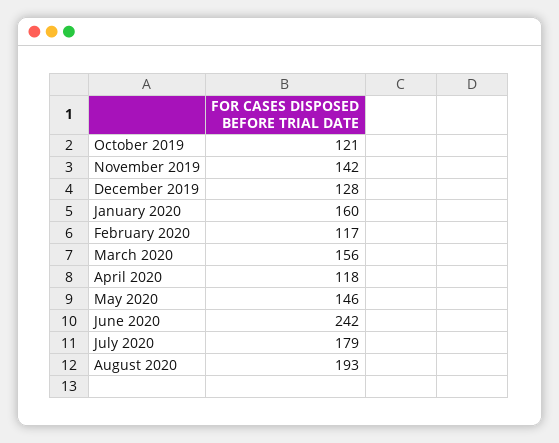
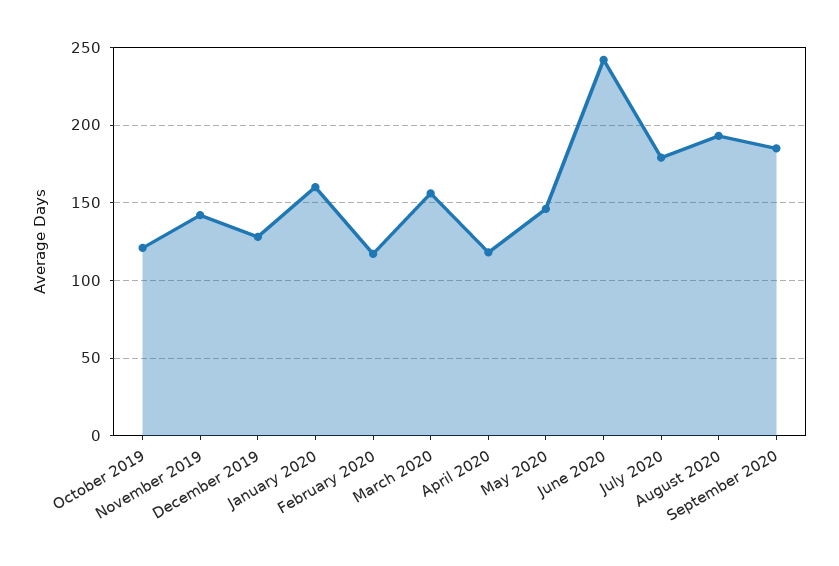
September 2020: none -> 185

